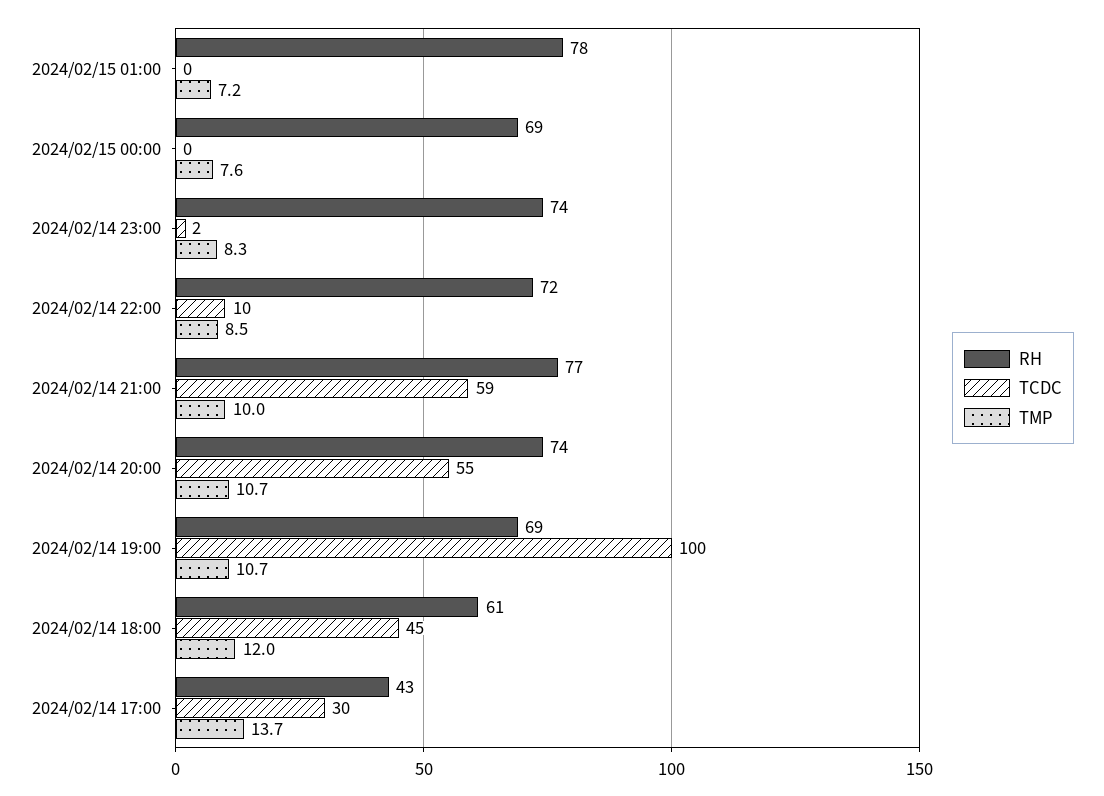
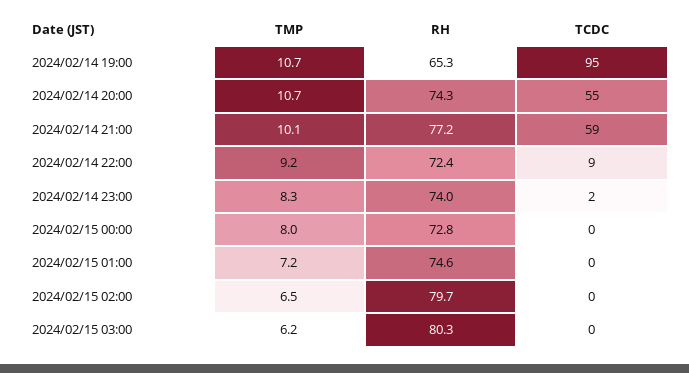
RH, 2024/02/15 01:00: 78 -> 74.6
RH, 2024/02/15 00:00: 69 -> 72.8
TMP, 2024/02/15 00:00: 7.6 -> 8
TCDC, 2024/02/14 22:00: 10 -> 9
TMP, 2024/02/14 22:00: 8.5 -> 9.2
TMP, 2024/02/14 21:00: 10 -> 10.1
RH, 2024/02/14 19:00: 69 -> 65.3
TCDC, 2024/02/14 19:00: 100 -> 95
RH, 2024/02/14 18:00: 61 -> none
TCDC, 2024/02/14 18:00: 45 -> none
TMP, 2024/02/14 18:00: 12 -> none
RH, 2024/02/14 17:00: 43 -> none
TCDC, 2024/02/14 17:00: 30 -> none
TMP, 2024/02/14 17:00: 13.7 -> none
TMP, 2024/02/15 02:00: none -> 6.5
RH, 2024/02/15 02:00: none -> 79.7
TCDC, 2024/02/15 02:00: none -> 0
TMP, 2024/02/15 03:00: none -> 6.2
RH, 2024/02/15 03:00: none -> 80.3
TCDC, 2024/02/15 03:00: none -> 0

